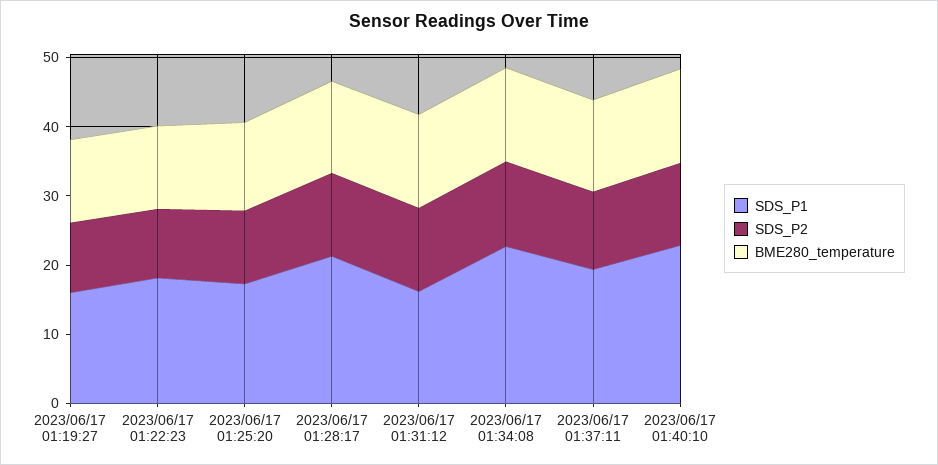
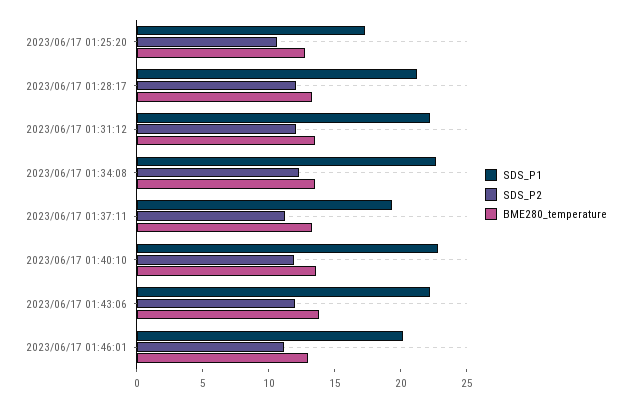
SDS_P1, 2023/06/17 01:19:27: 16 -> none
SDS_P2, 2023/06/17 01:19:27: 10 -> none
BME280_temperature, 2023/06/17 01:19:27: 12 -> none
SDS_P1, 2023/06/17 01:22:23: 18 -> none
SDS_P2, 2023/06/17 01:22:23: 10 -> none
BME280_temperature, 2023/06/17 01:22:23: 12 -> none
SDS_P1, 2023/06/17 01:31:12: 16 -> 22
SDS_P1, 2023/06/17 01:43:06: none -> 22
SDS_P2, 2023/06/17 01:43:06: none -> 12
BME280_temperature, 2023/06/17 01:43:06: none -> 14
SDS_P1, 2023/06/17 01:46:01: none -> 20
SDS_P2, 2023/06/17 01:46:01: none -> 11
BME280_temperature, 2023/06/17 01:46:01: none -> 13

